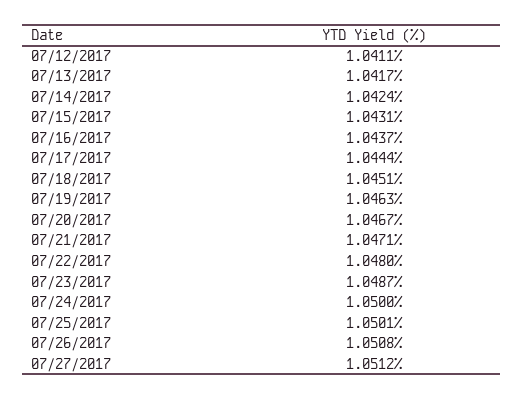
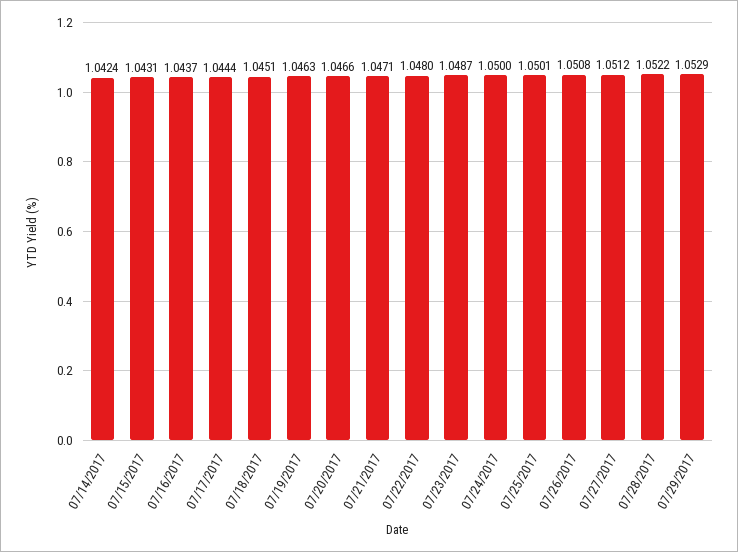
07/12/2017: 1.0411 -> none
07/13/2017: 1.0417 -> none
07/20/2017: 1.0467 -> 1.0466
07/28/2017: none -> 1.0522
07/29/2017: none -> 1.0529

